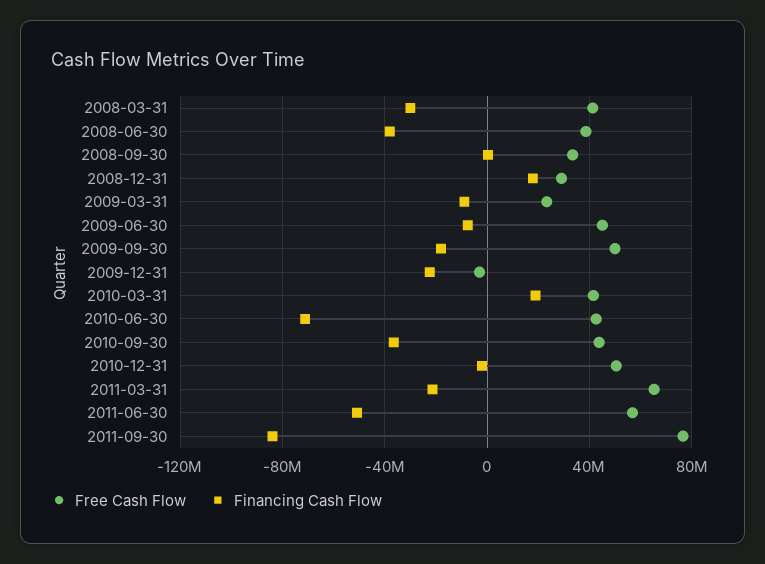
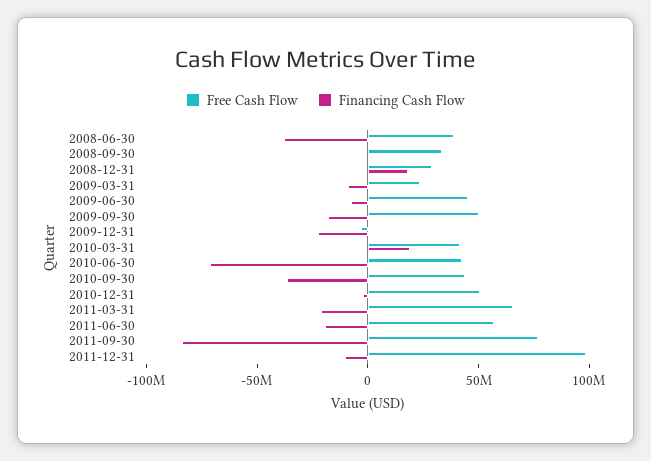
Free Cash Flow, 2008-03-31: 40000000 -> none
Financing Cash Flow, 2008-03-31: -30000000 -> none
Financing Cash Flow, 2011-06-30: -50000000 -> -20000000
Free Cash Flow, 2011-12-31: none -> 100000000
Financing Cash Flow, 2011-12-31: none -> -10000000

